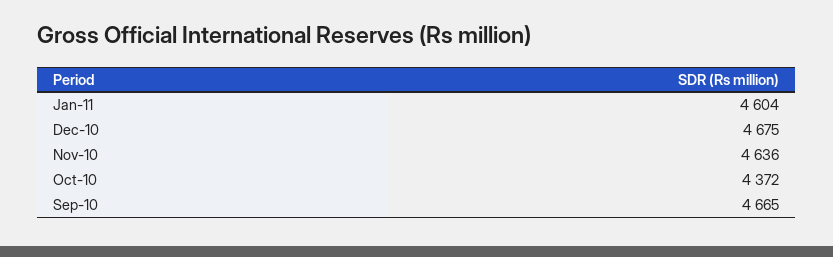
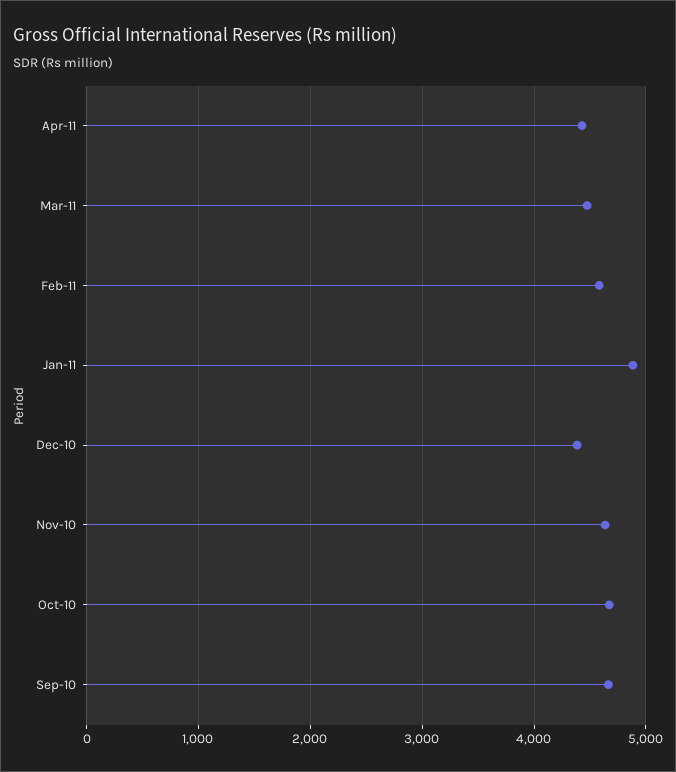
Jan-11: 4604 -> 4900
Dec-10: 4675 -> 4400
Oct-10: 4372 -> 4700
Apr-11: none -> 4400
Mar-11: none -> 4500
Feb-11: none -> 4600

